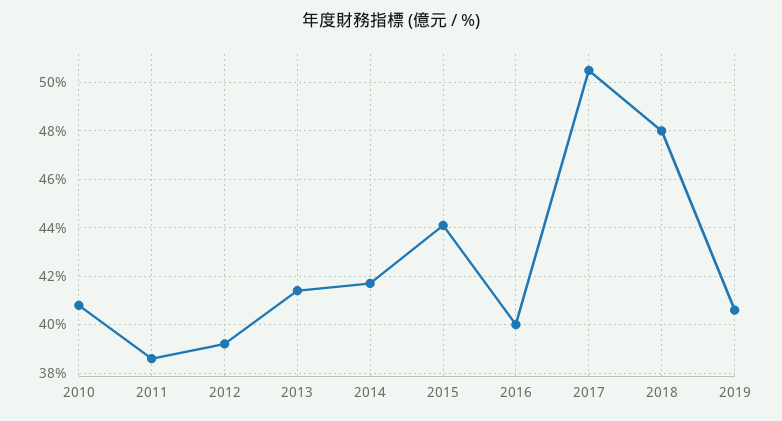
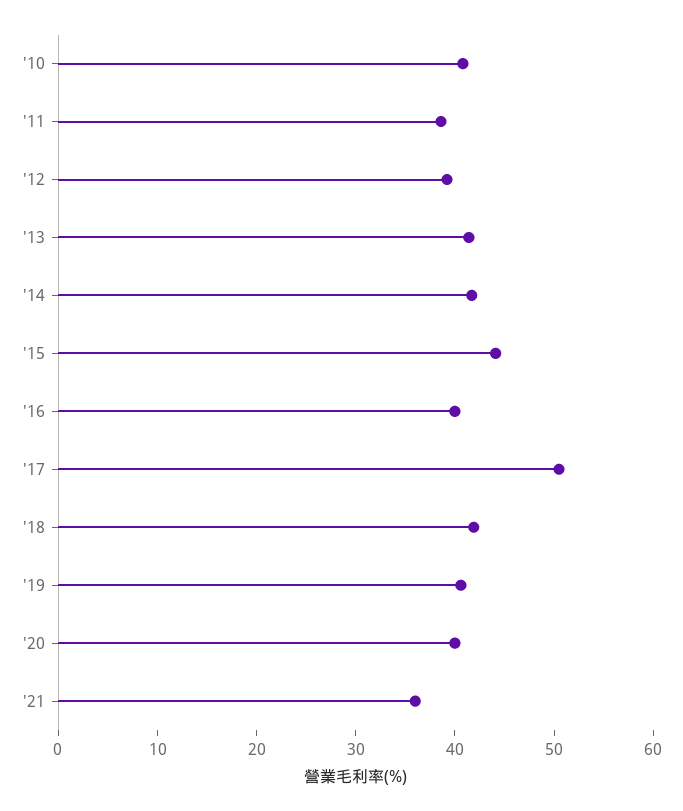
2018: 48 -> 42
'20: none -> 40
'21: none -> 36

